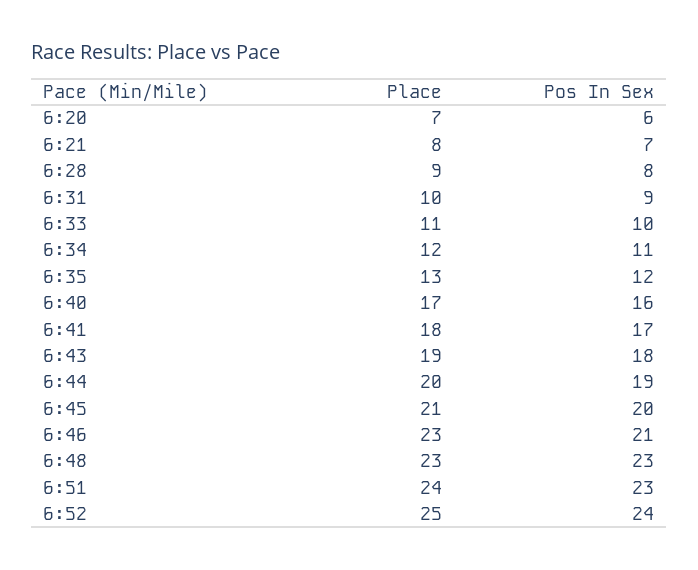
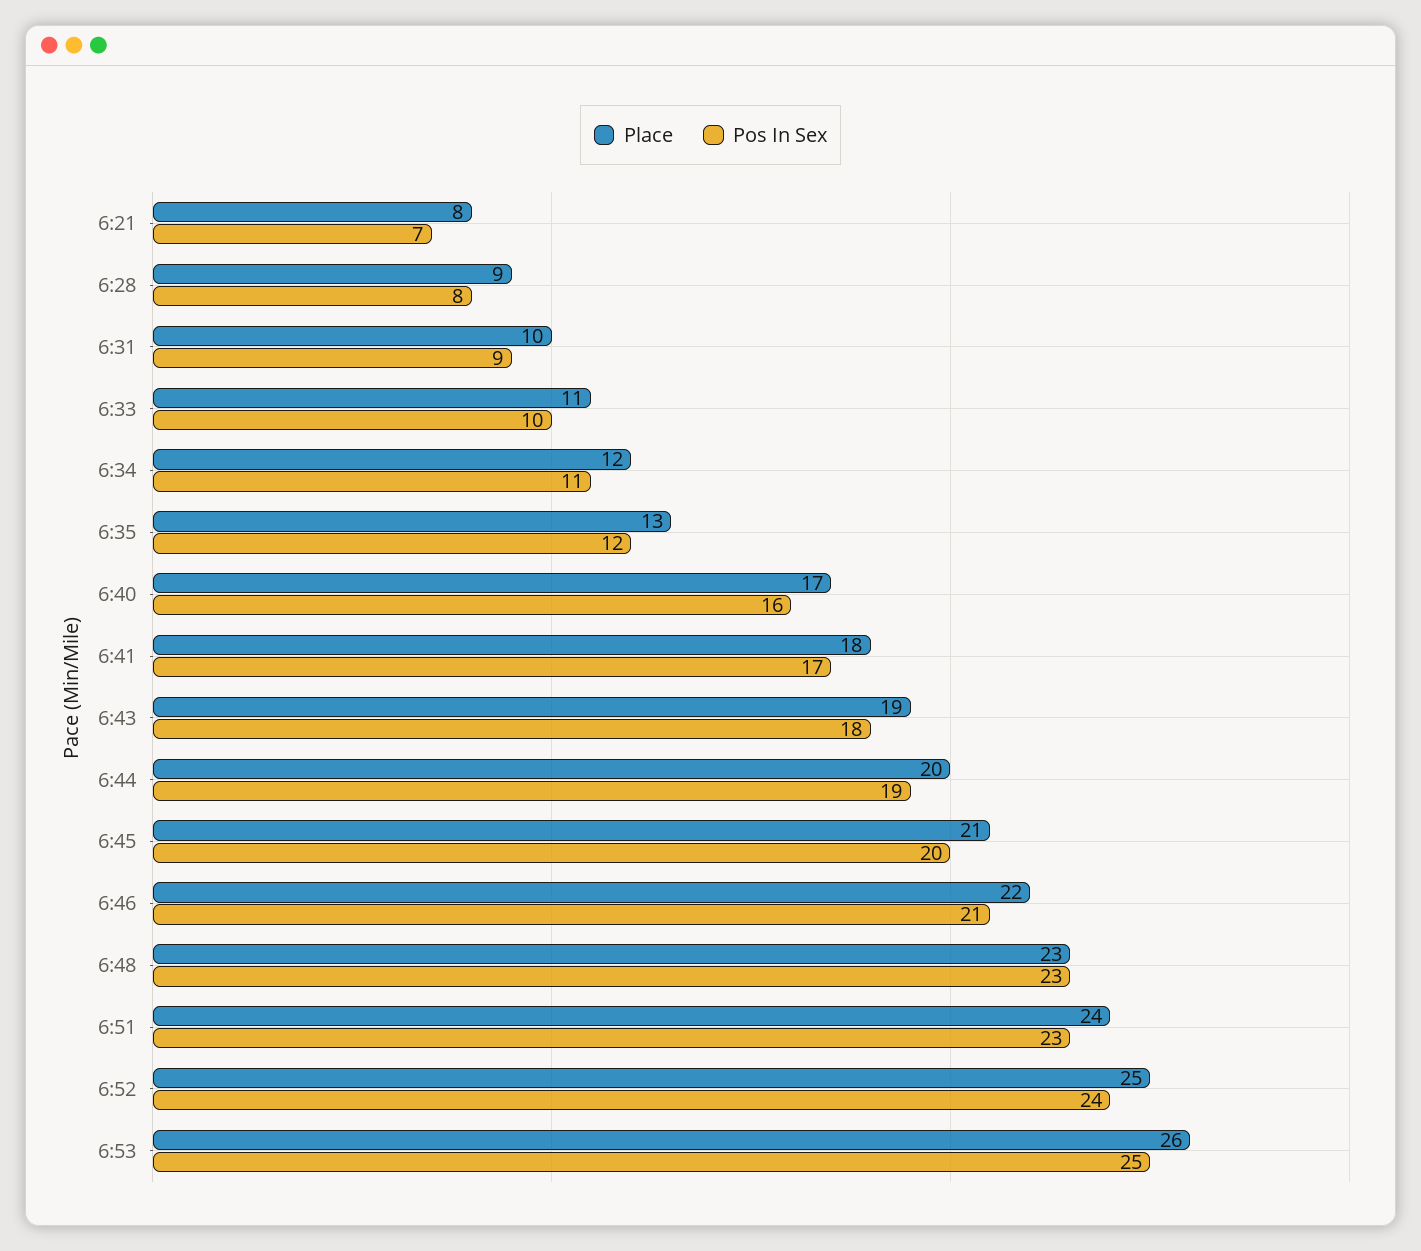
Place, 6:20: 7 -> none
Pos In Sex, 6:20: 6 -> none
Place, 6:46: 23 -> 22
Place, 6:53: none -> 26
Pos In Sex, 6:53: none -> 25

